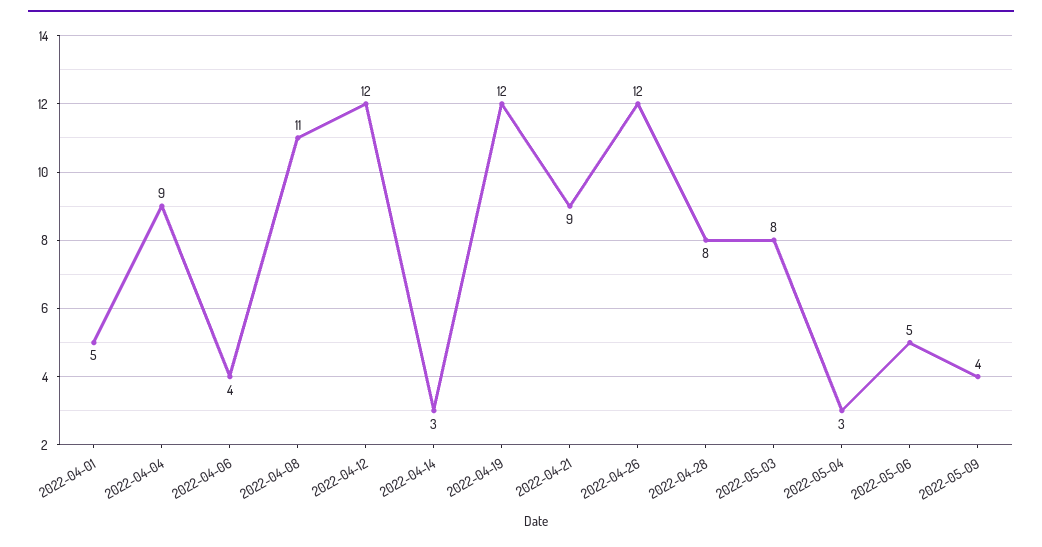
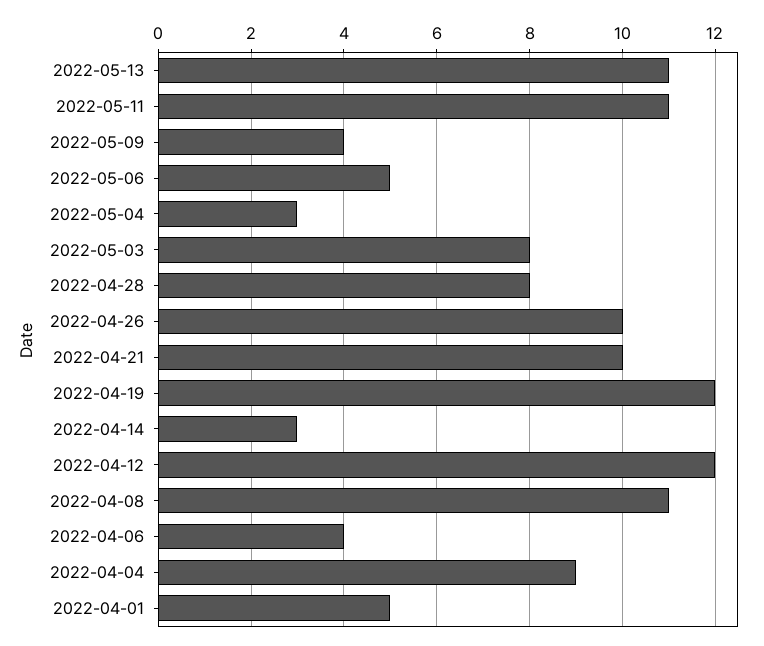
2022-04-21: 9 -> 10
2022-04-26: 12 -> 10
2022-05-13: none -> 11
2022-05-11: none -> 11

